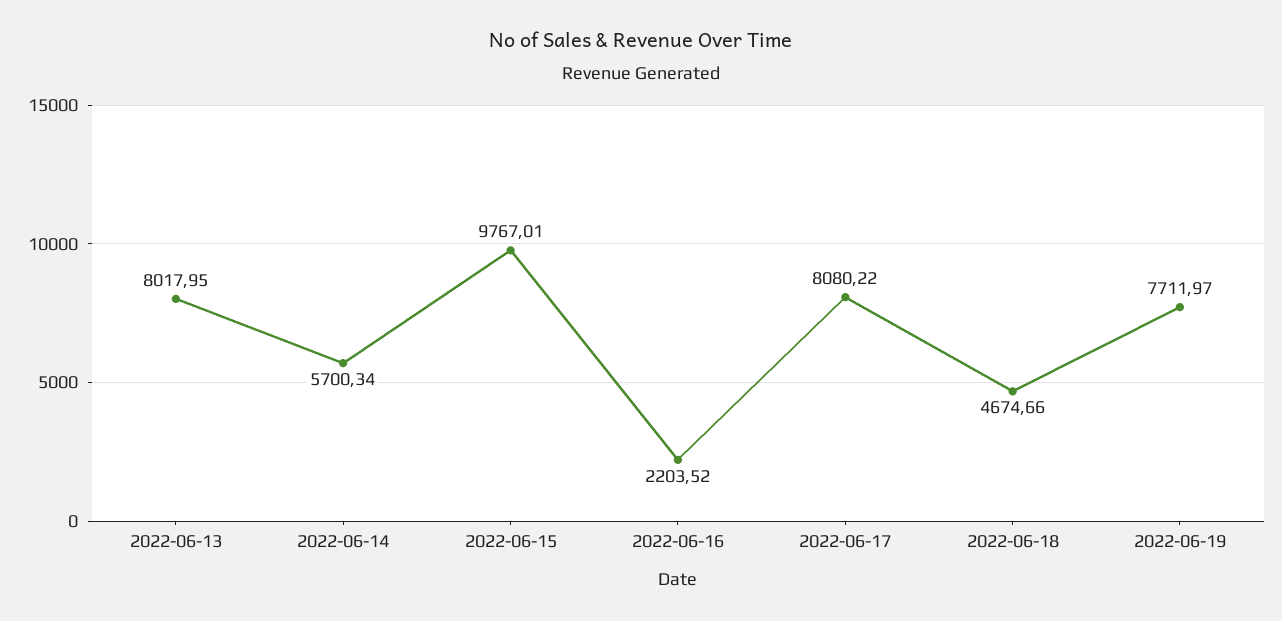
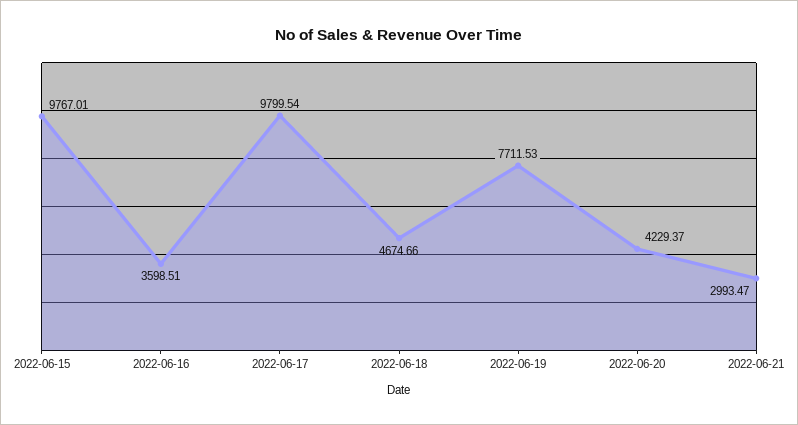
2022-06-13: 8017.95 -> none
2022-06-14: 5700.34 -> none
2022-06-16: 2203.52 -> 3598.51
2022-06-17: 8080.22 -> 9799.54
2022-06-19: 7711.97 -> 7711.53
2022-06-20: none -> 4229.37
2022-06-21: none -> 2993.47

